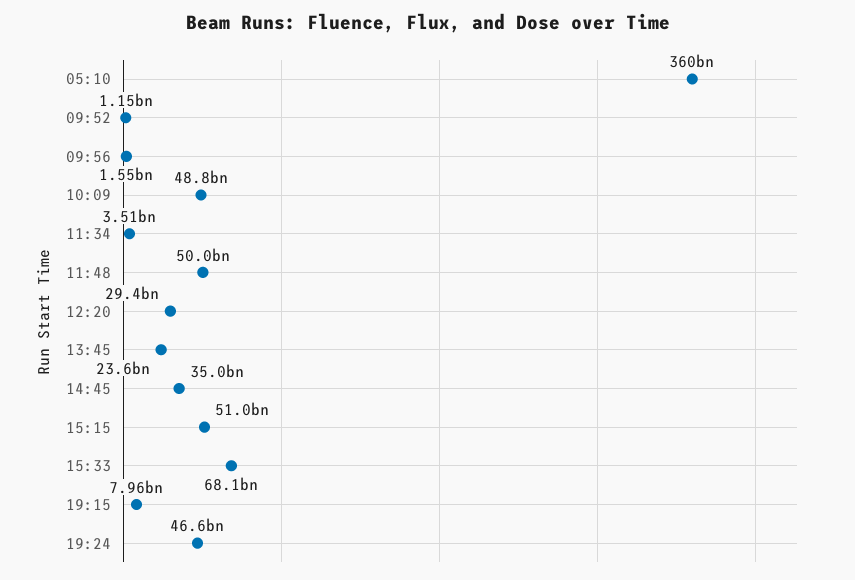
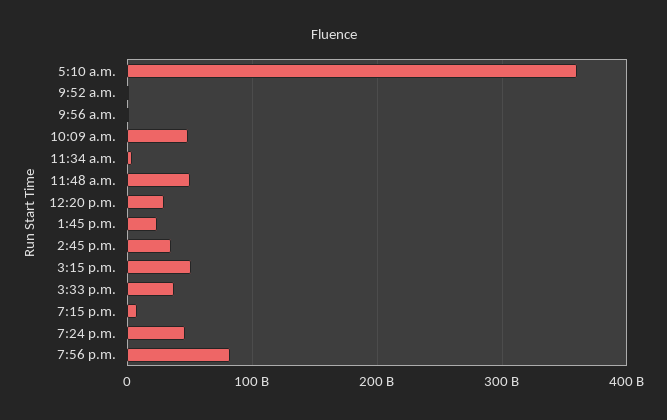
15:33: 68100000000 -> 40000000000
7:56 p.m.: none -> 80000000000

